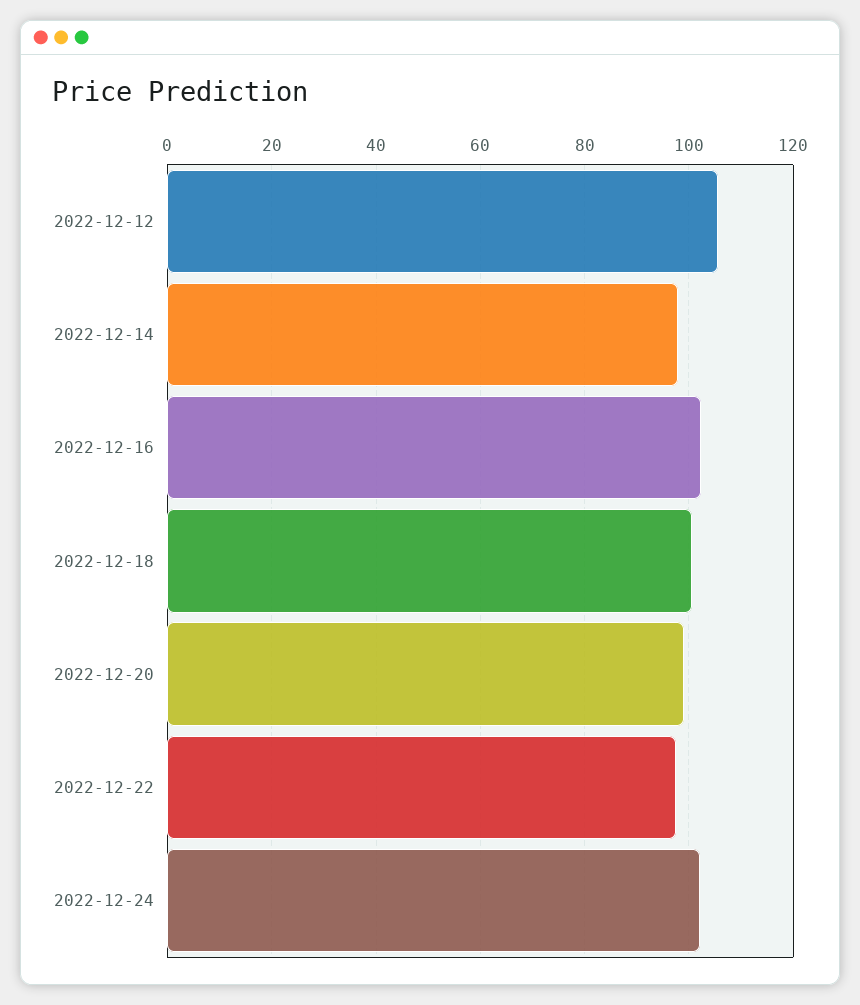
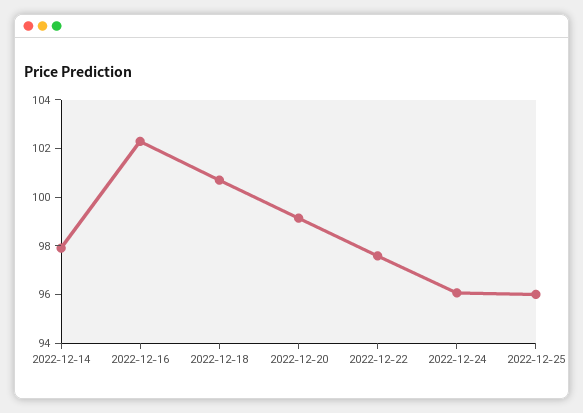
2022-12-12: 106 -> none
2022-12-24: 102 -> 96
2022-12-25: none -> 96

